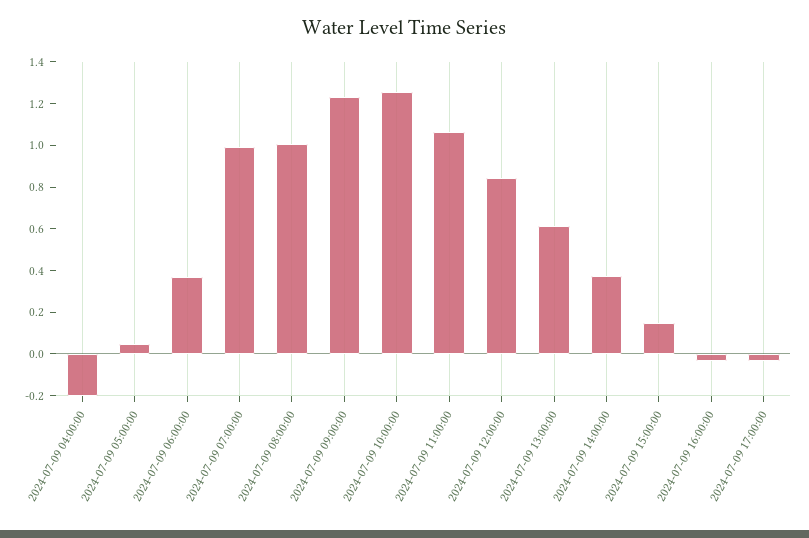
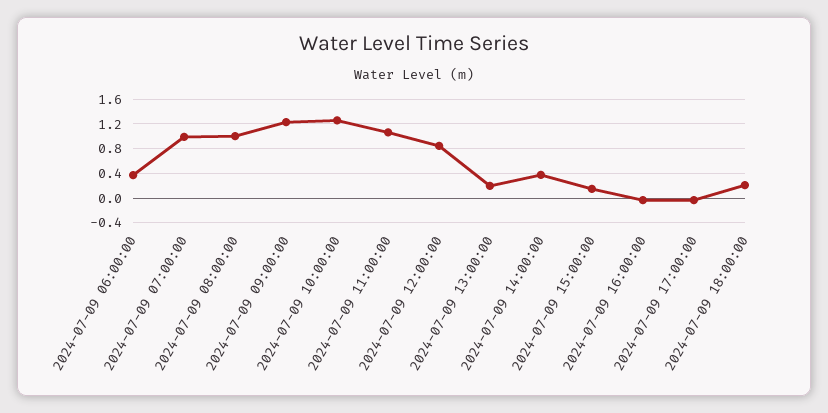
2024-07-09 04:00:00: -0.2 -> none
2024-07-09 05:00:00: 0.05 -> none
2024-07-09 13:00:00: 0.6 -> 0.2
2024-07-09 18:00:00: none -> 0.2

